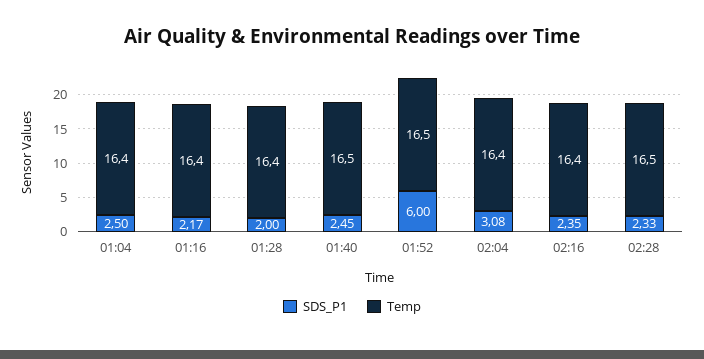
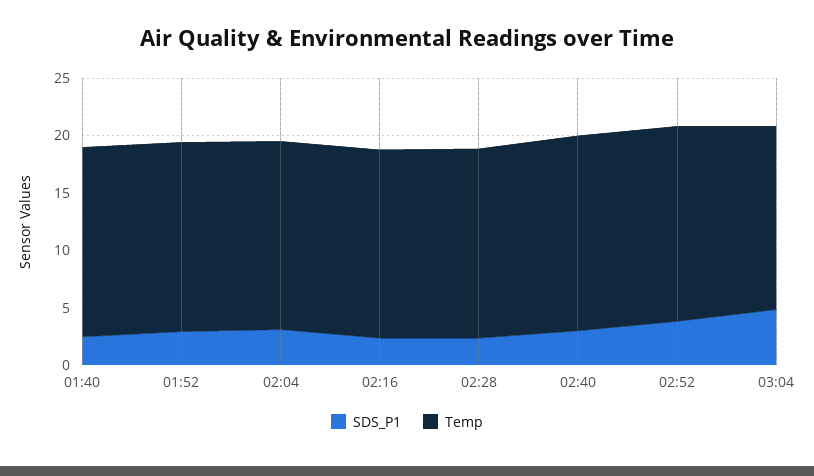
SDS_P1, 01:04: 2.5 -> none
Temp, 01:04: 16.4 -> none
SDS_P1, 01:16: 2.17 -> none
Temp, 01:16: 16.4 -> none
SDS_P1, 01:28: 2 -> none
Temp, 01:28: 16.4 -> none
SDS_P1, 01:52: 6 -> 3
SDS_P1, 02:40: none -> 3
Temp, 02:40: none -> 17
SDS_P1, 02:52: none -> 4
Temp, 02:52: none -> 17
SDS_P1, 03:04: none -> 5
Temp, 03:04: none -> 16

